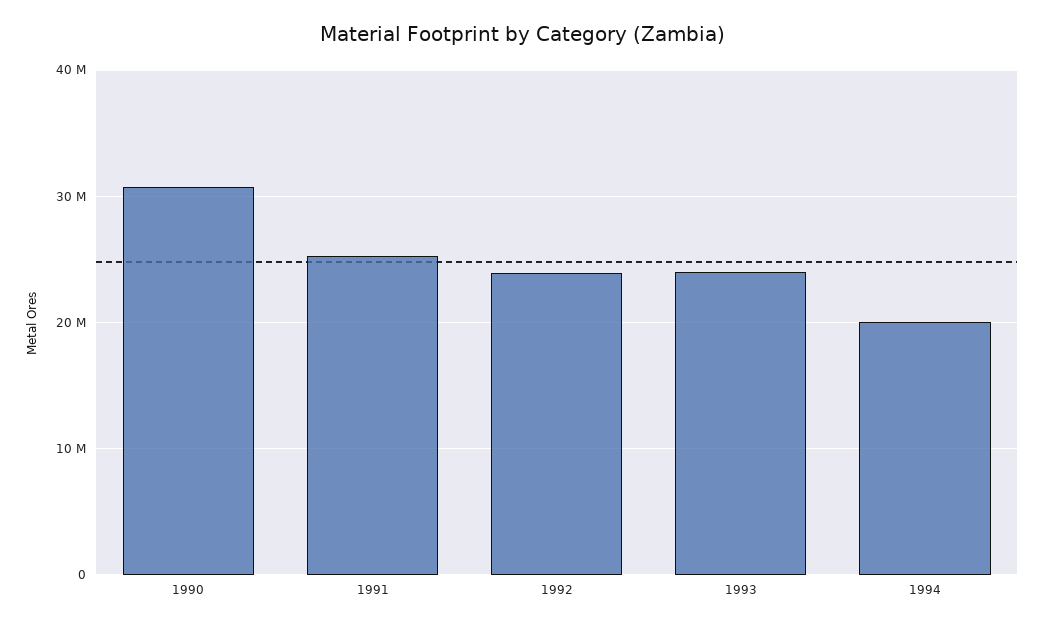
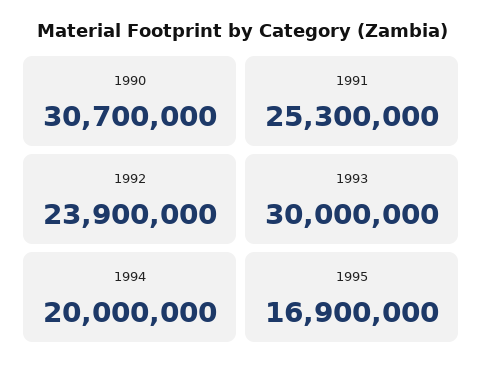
1993: 24000000 -> 30000000
1995: none -> 16900000

